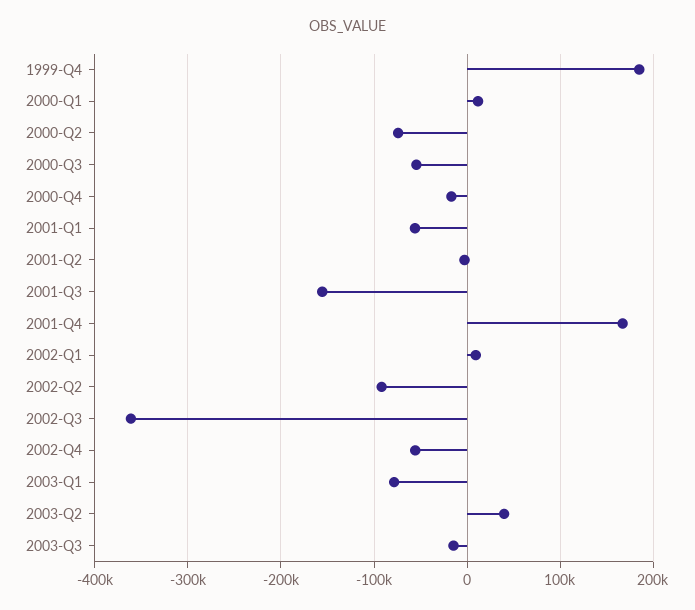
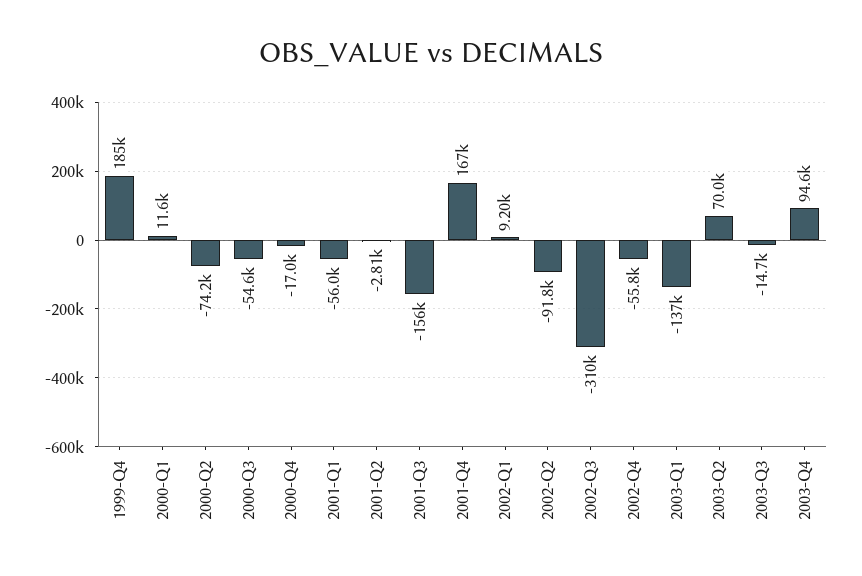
2002-Q3: -360000 -> -310000
2003-Q1: -80000 -> -137000
2003-Q2: 40000 -> 70000
2003-Q4: none -> 94600

